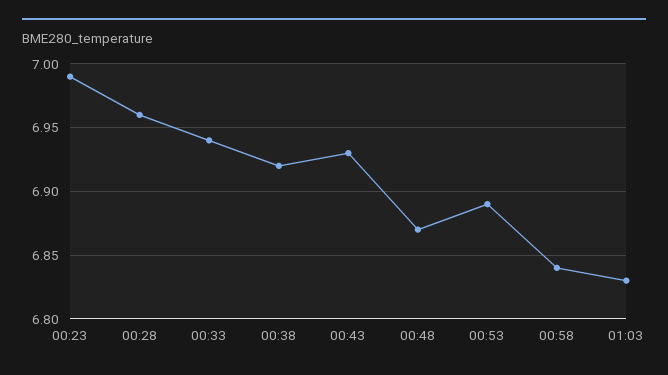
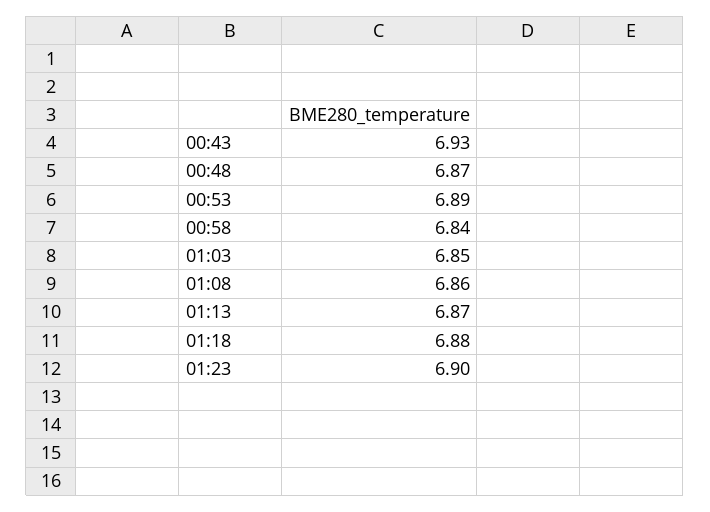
00:23: 6.99 -> none
00:28: 6.96 -> none
00:33: 6.94 -> none
00:38: 6.92 -> none
01:03: 6.83 -> 6.85
01:08: none -> 6.86
01:13: none -> 6.87
01:18: none -> 6.88
01:23: none -> 6.9

